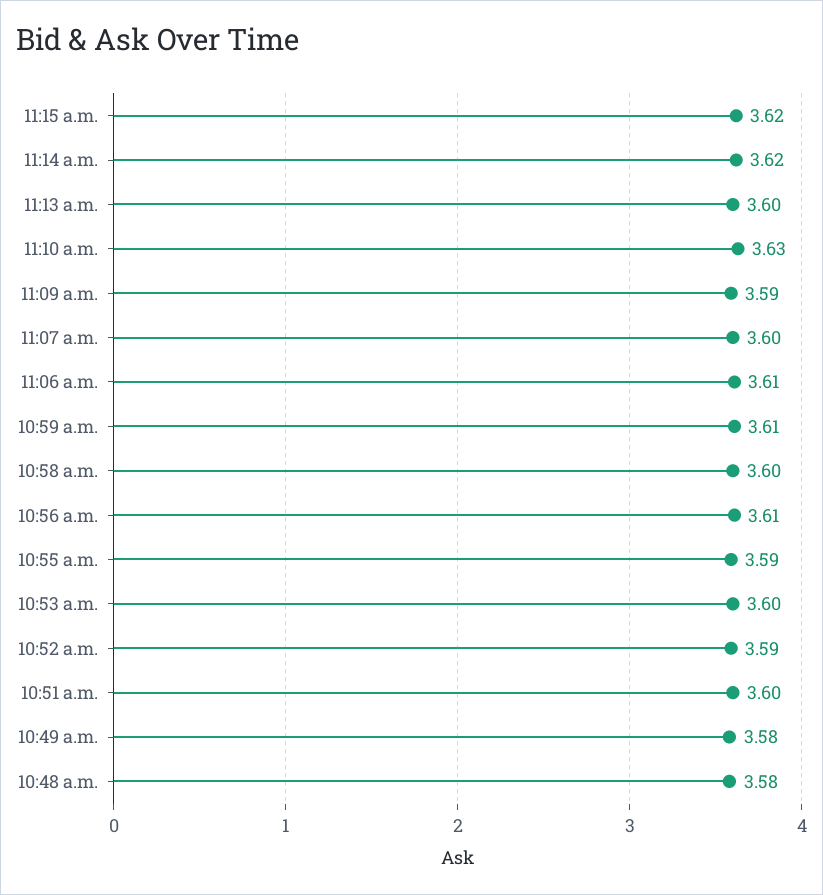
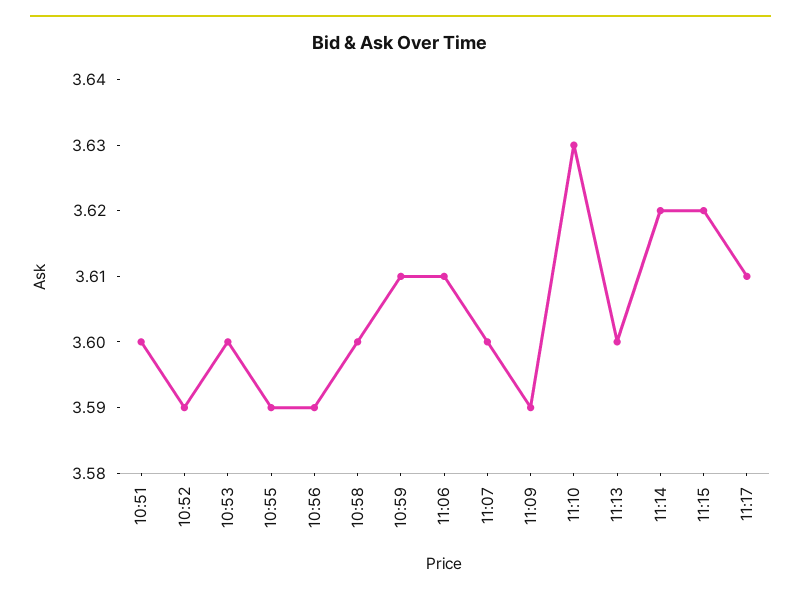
10:56 a.m.: 3.61 -> 3.59
10:49 a.m.: 3.58 -> none
10:48 a.m.: 3.58 -> none
11:17: none -> 3.61

